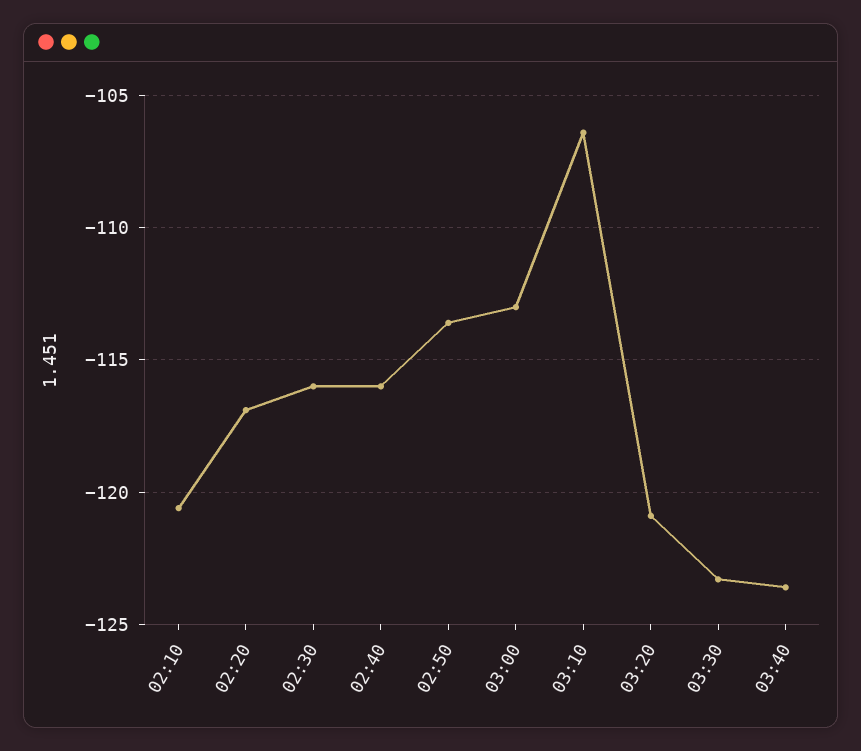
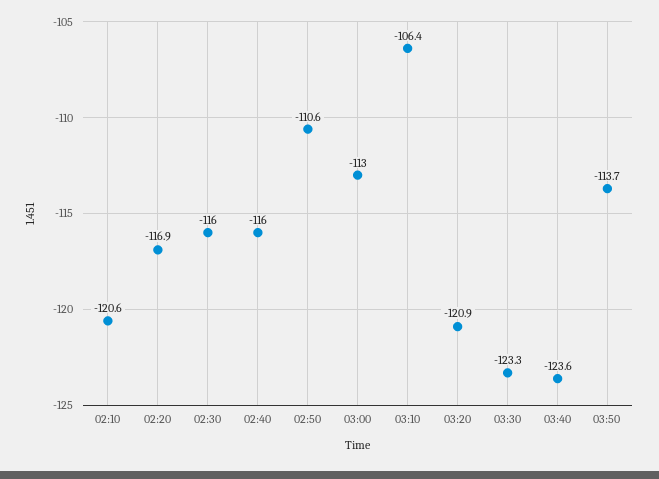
02:50: -113.5 -> -110.6
03:50: none -> -113.7

